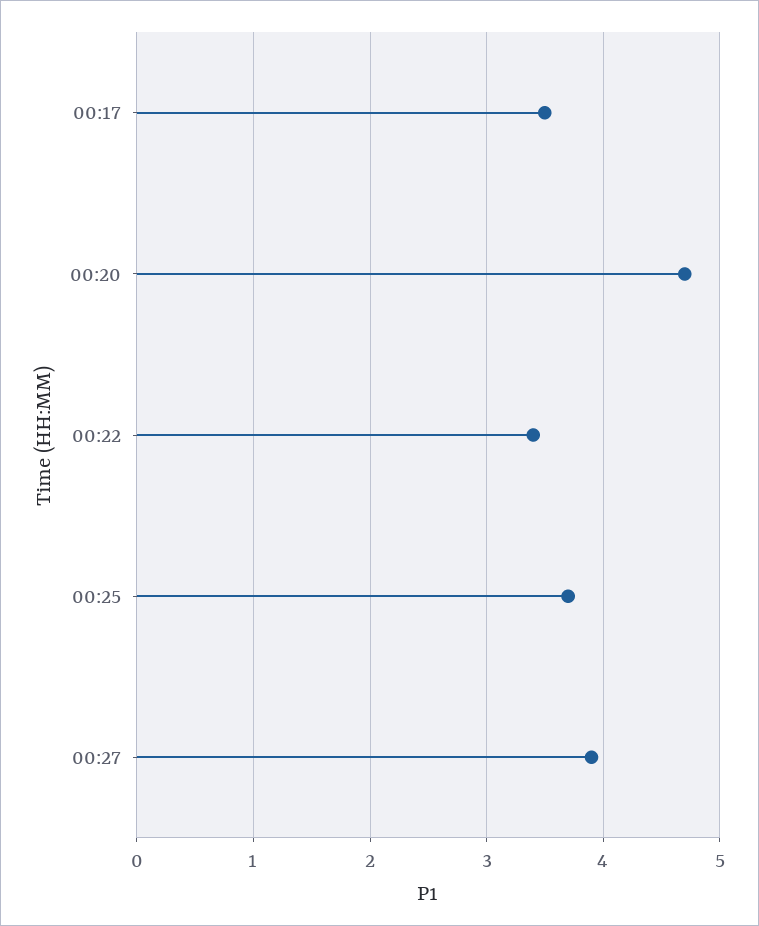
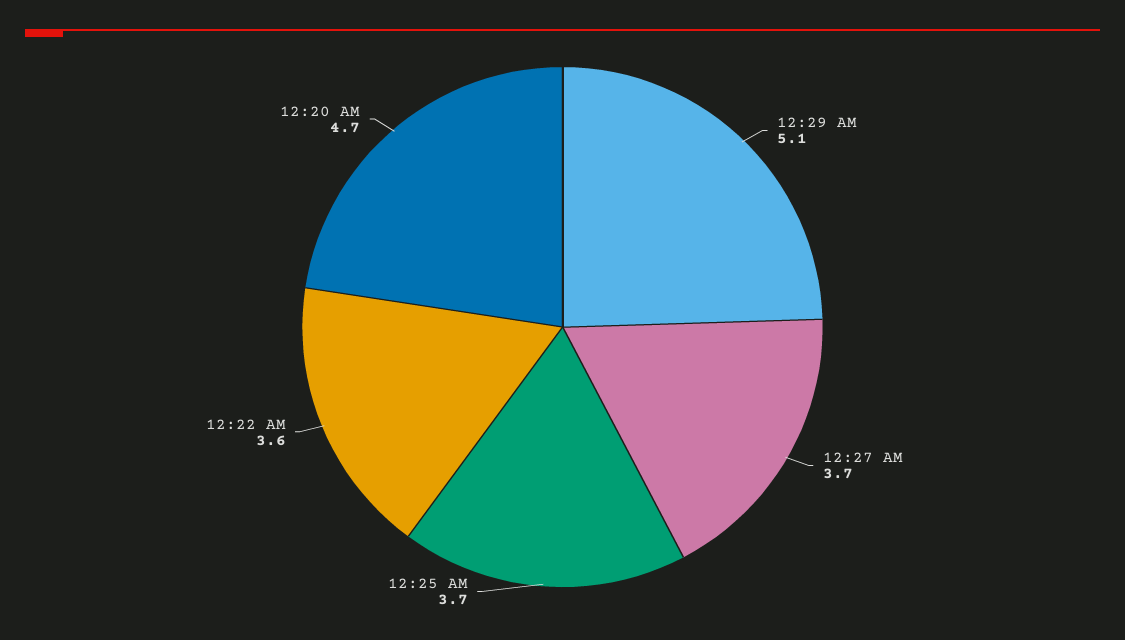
00:17: 3.5 -> none
00:22: 3.4 -> 3.6
00:27: 3.9 -> 3.7
12:29 AM: none -> 5.1

